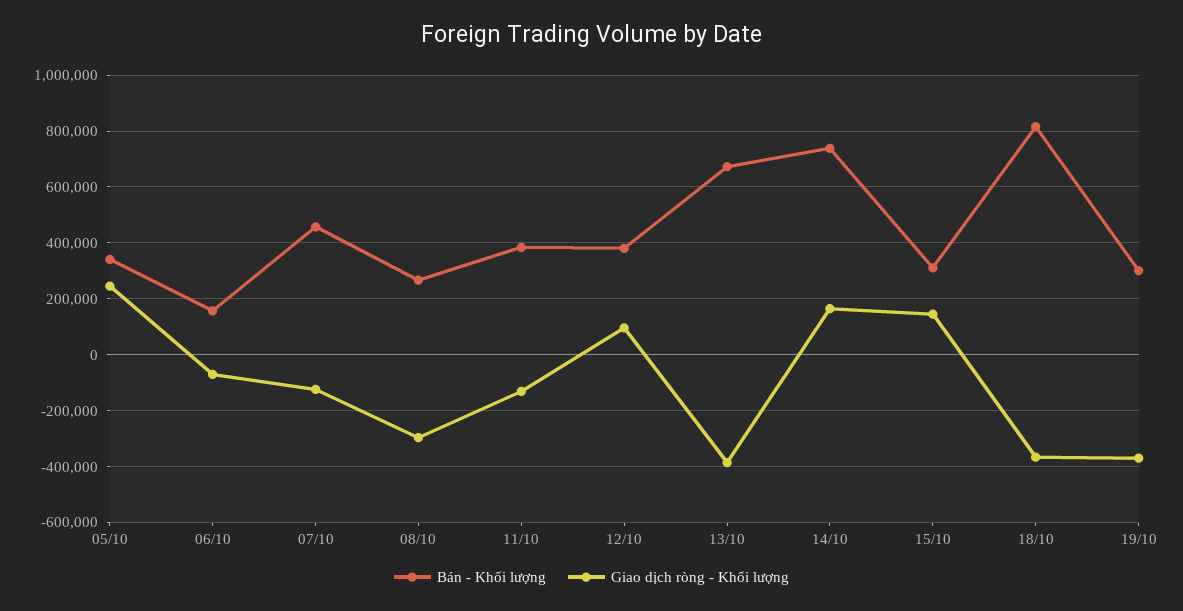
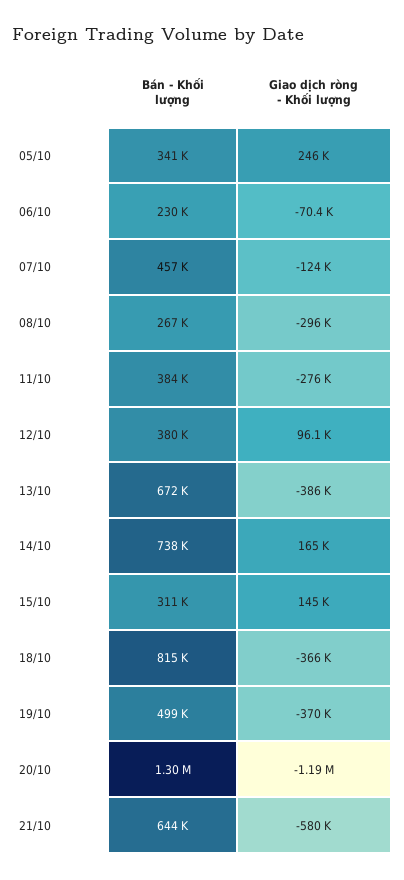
Bán - Khối lượng, 06/10: 150000 -> 230000
Giao dịch ròng - Khối lượng, 11/10: -125000 -> -276000
Bán - Khối lượng, 19/10: 300000 -> 499000
Bán - Khối lượng, 20/10: none -> 1300000
Giao dịch ròng - Khối lượng, 20/10: none -> -1190000
Bán - Khối lượng, 21/10: none -> 644000
Giao dịch ròng - Khối lượng, 21/10: none -> -580000

